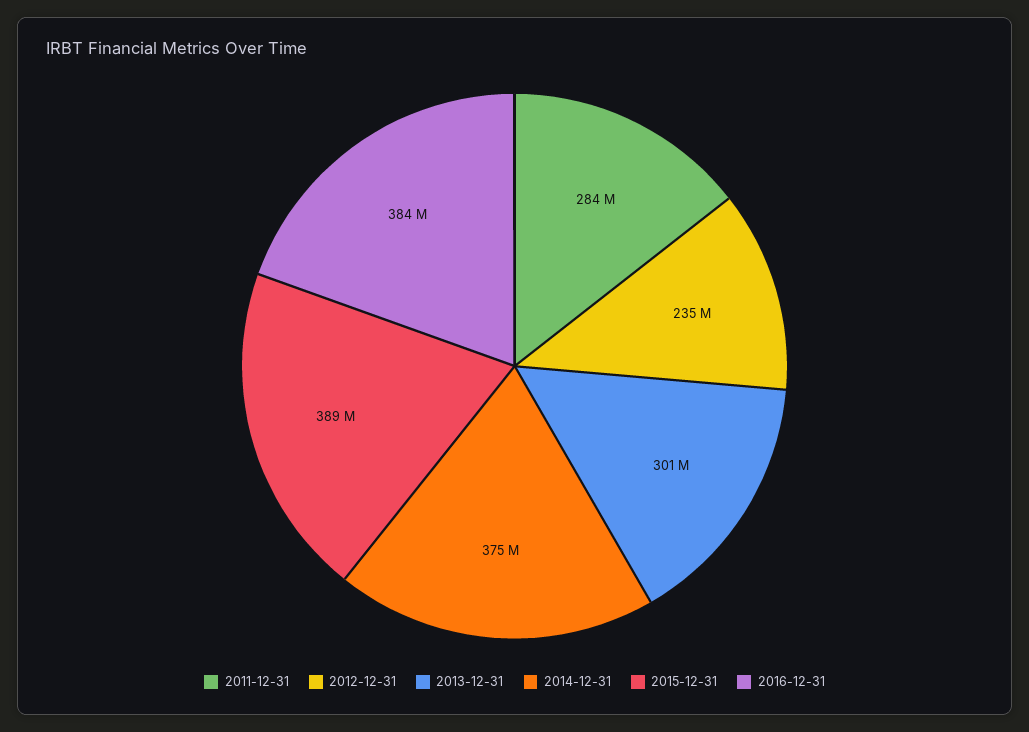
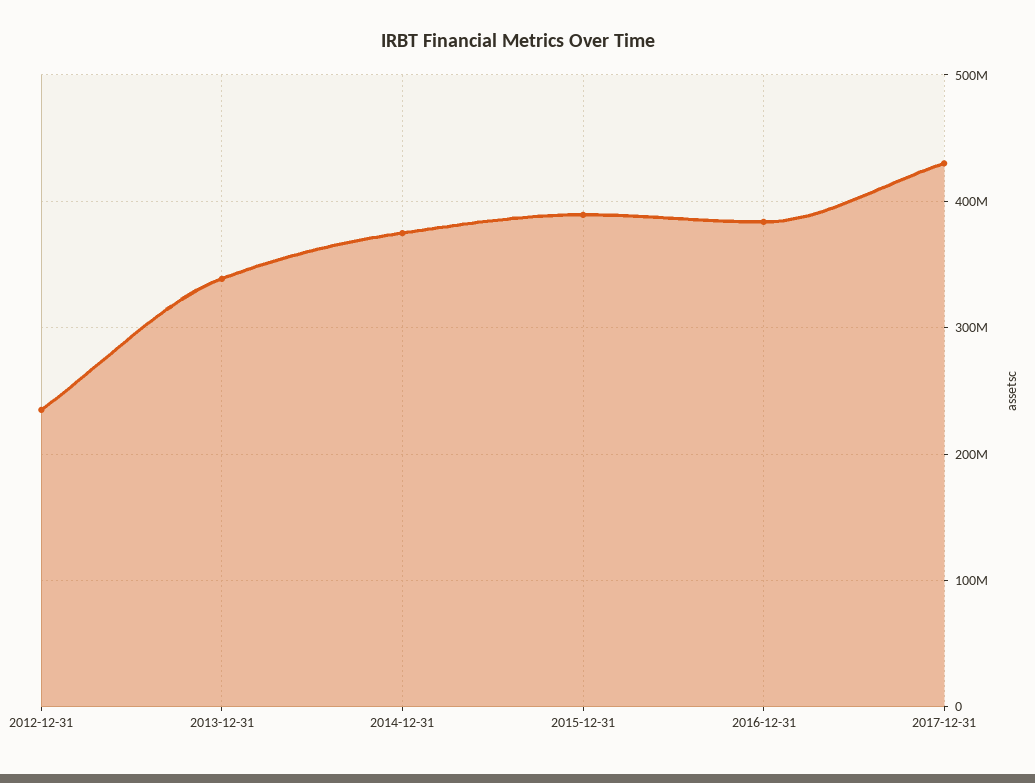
2011-12-31: 284000000 -> none
2013-12-31: 301000000 -> 340000000
2017-12-31: none -> 430000000

